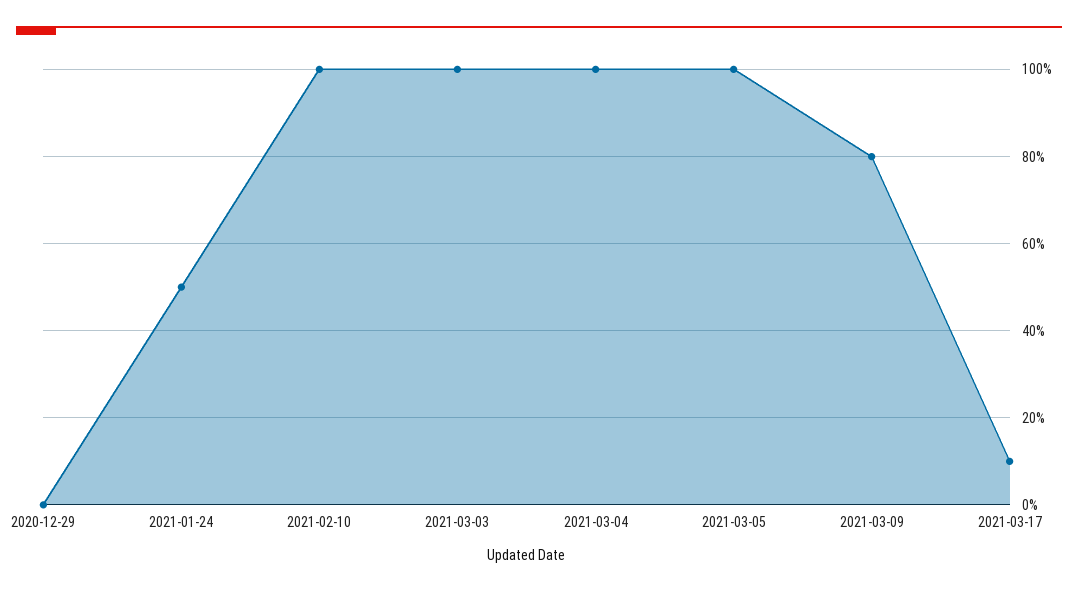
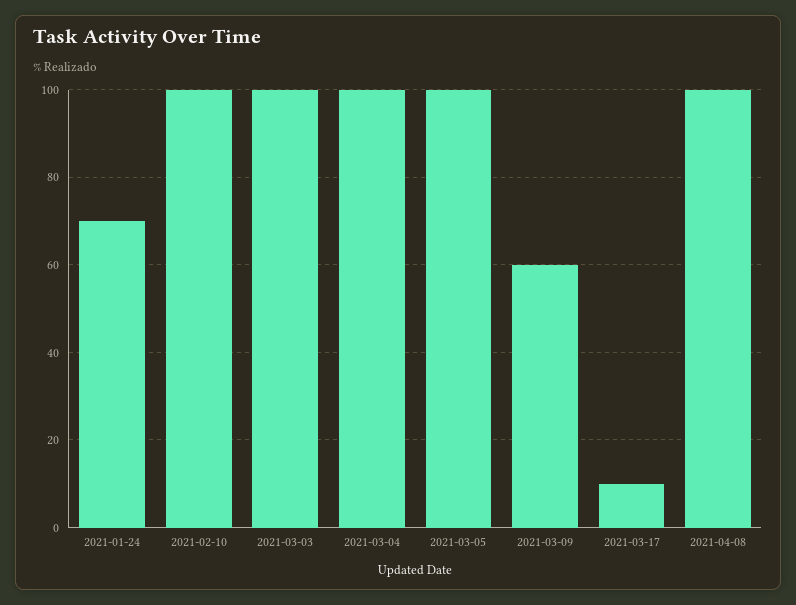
2020-12-29: 0 -> none
2021-01-24: 50 -> 70
2021-03-09: 80 -> 60
2021-04-08: none -> 100

